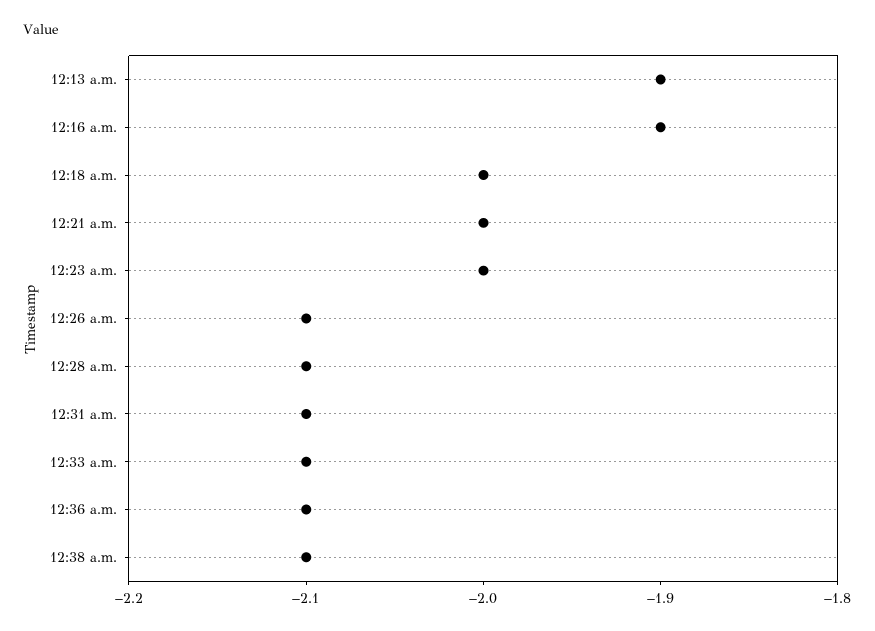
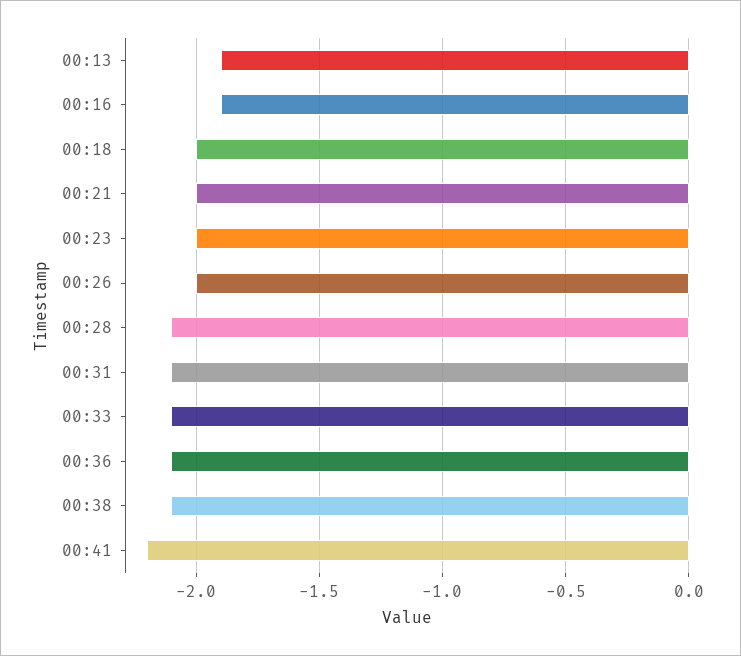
12:26 a.m.: -2.1 -> -2
00:41: none -> -2.2

